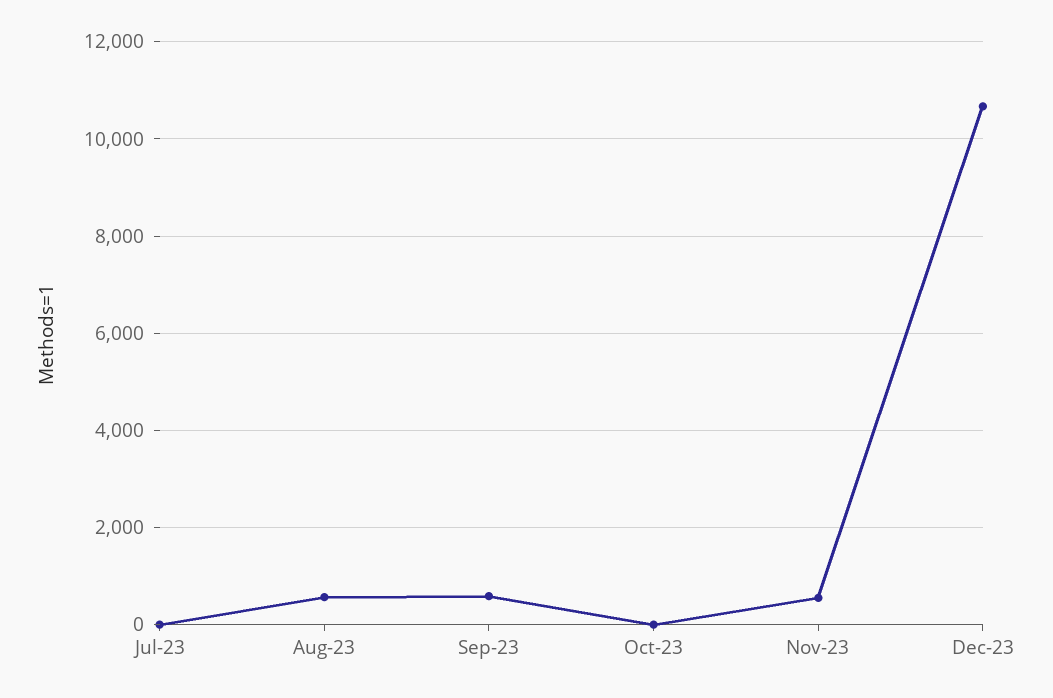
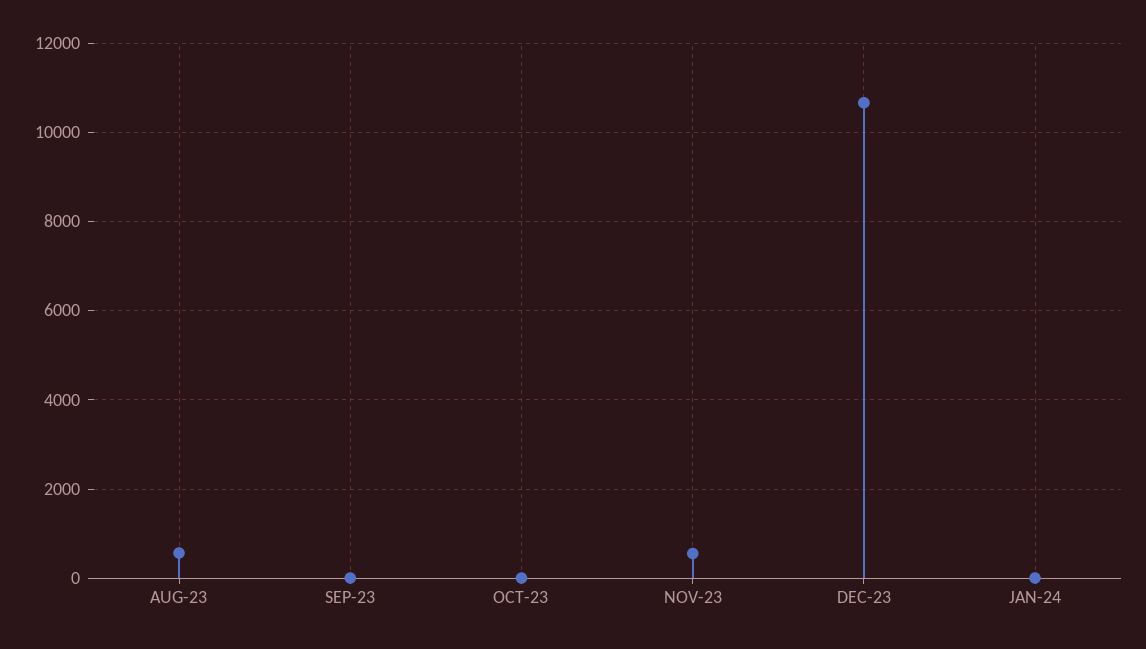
Jul-23: 0 -> none
Sep-23: 600 -> 0
JAN-24: none -> 0

